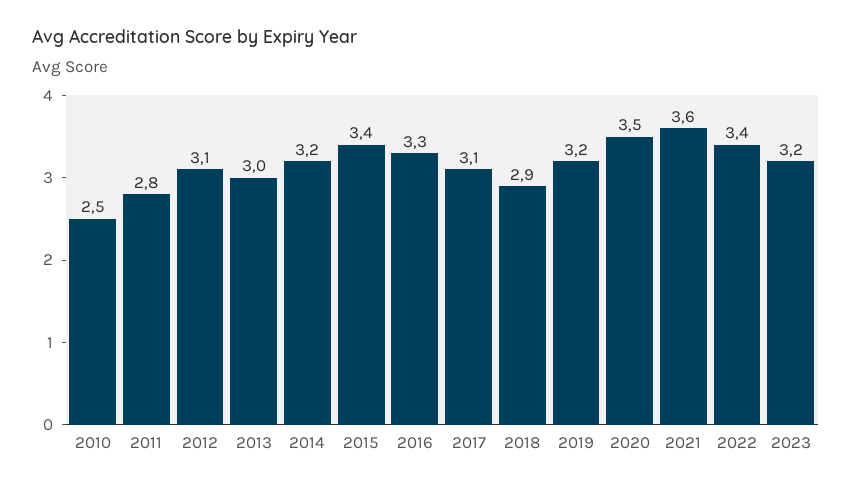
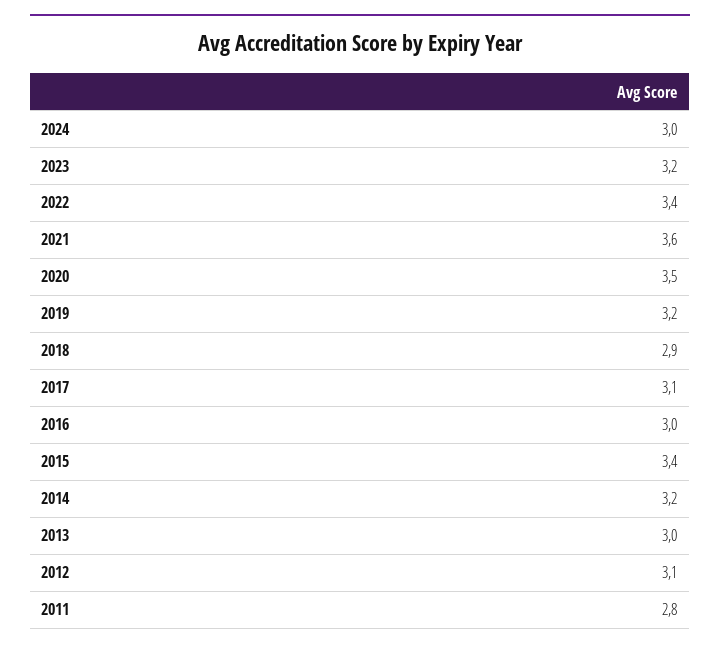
2010: 2.5 -> none
2016: 3.3 -> 3
2024: none -> 3

